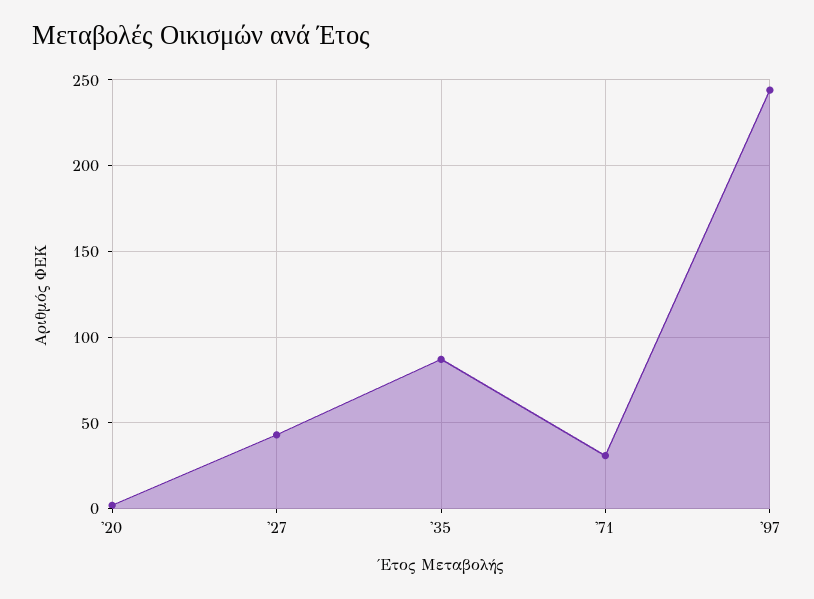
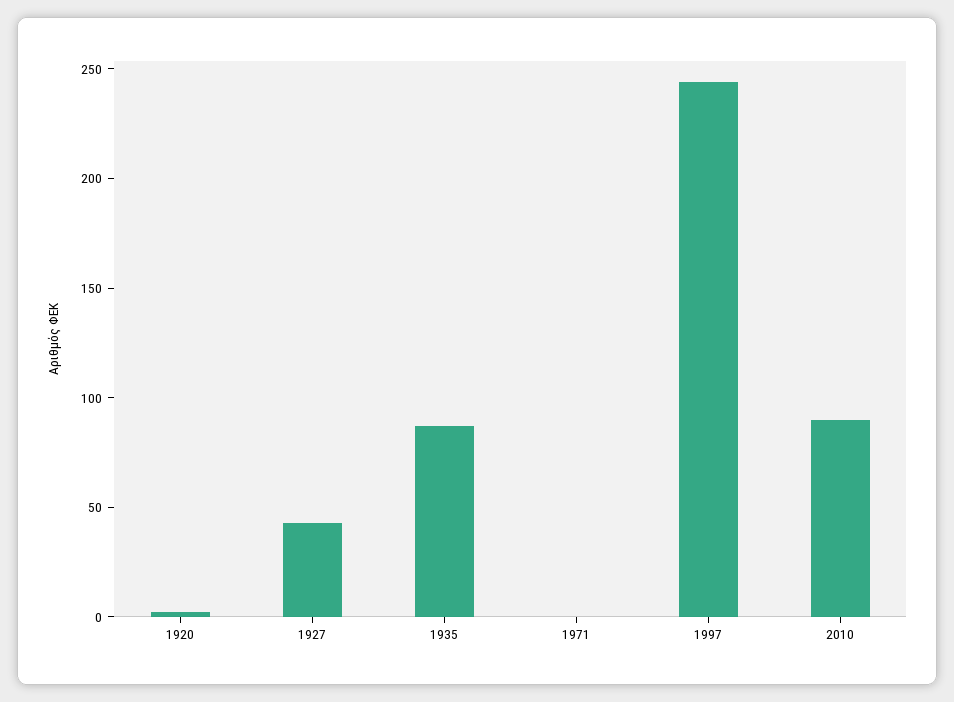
'71: 30 -> 0
2010: none -> 90

